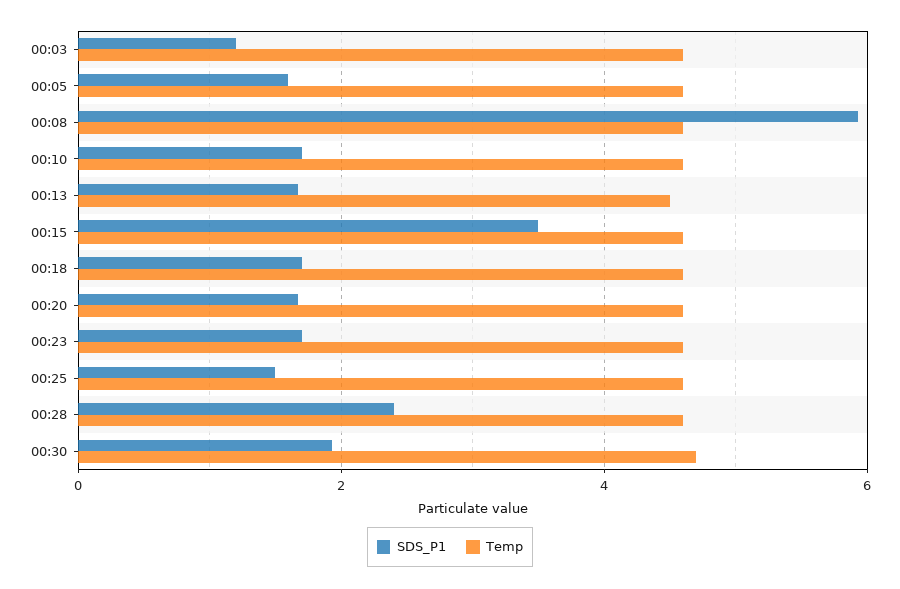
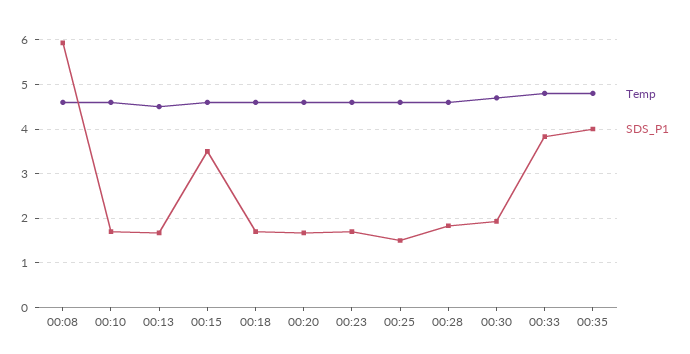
SDS_P1, 00:03: 1.2 -> none
Temp, 00:03: 4.6 -> none
SDS_P1, 00:05: 1.6 -> none
Temp, 00:05: 4.6 -> none
SDS_P1, 00:28: 2.4 -> 1.8
Temp, 00:33: none -> 4.8
SDS_P1, 00:33: none -> 3.8
Temp, 00:35: none -> 4.8
SDS_P1, 00:35: none -> 4

